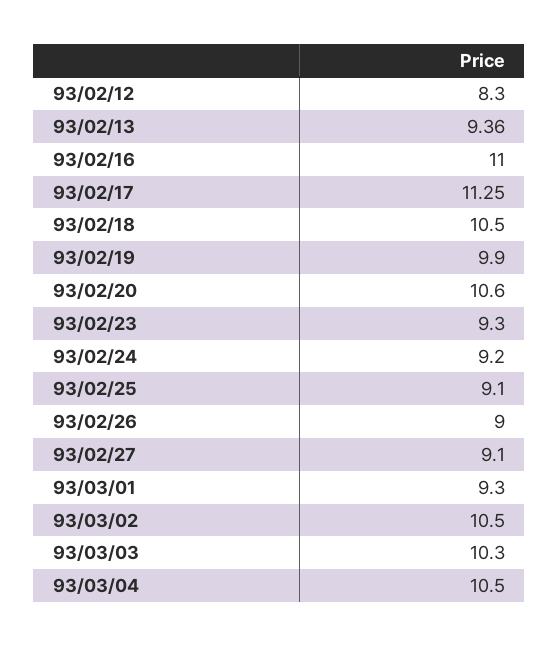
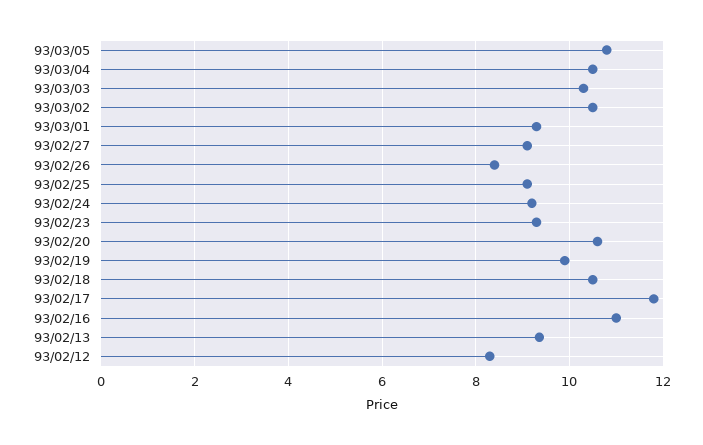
93/02/17: 11.25 -> 11.8
93/02/26: 9 -> 8.4
93/03/05: none -> 10.8

